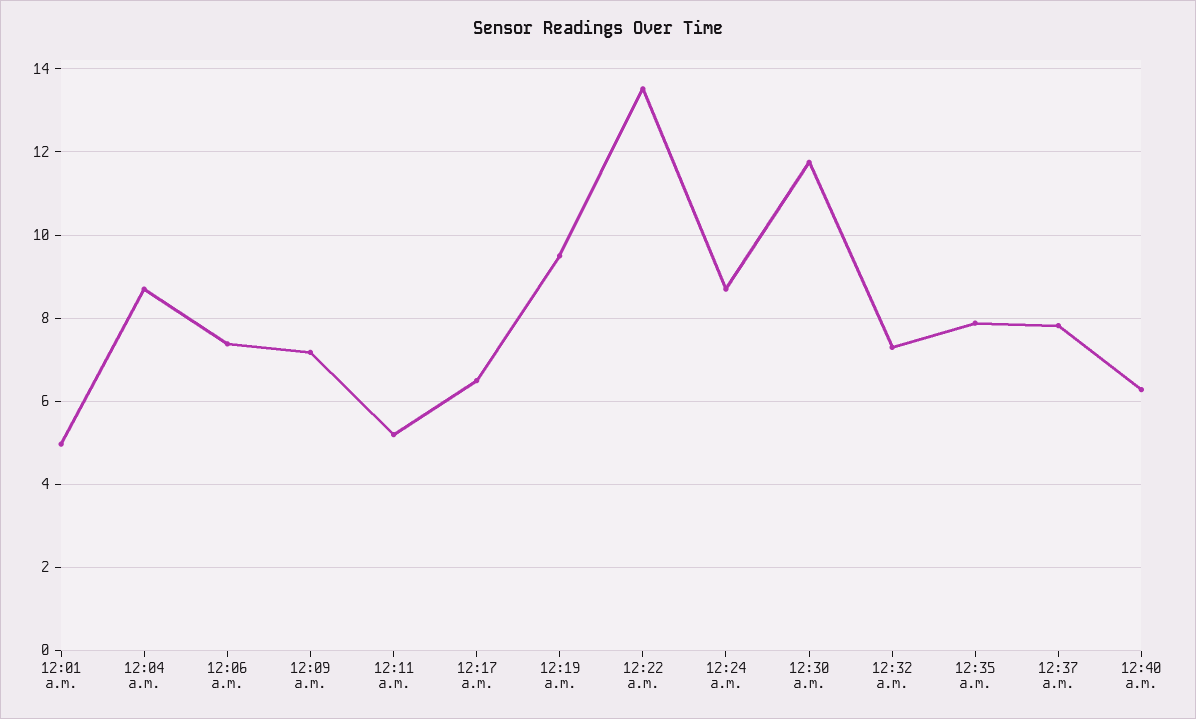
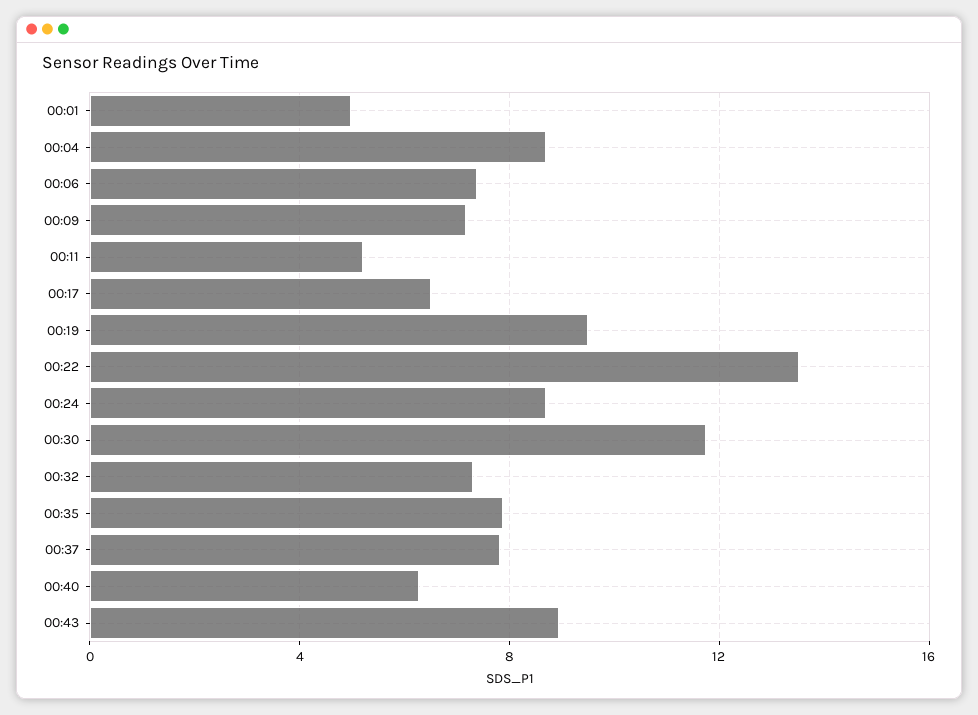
00:43: none -> 9

